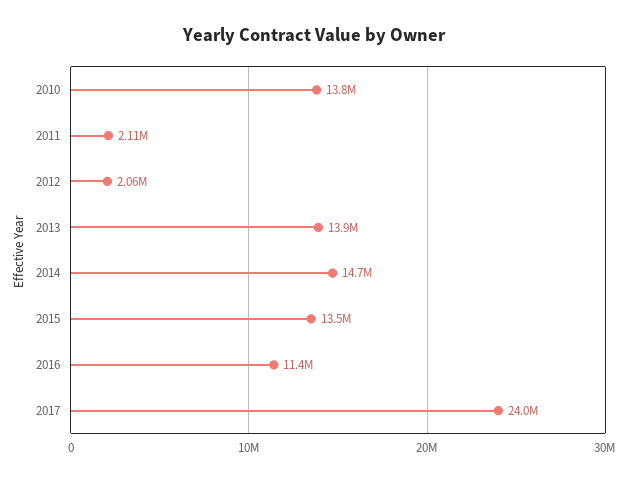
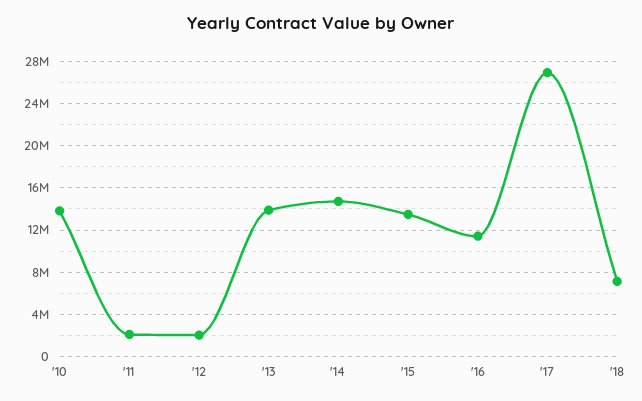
2017: 24000000 -> 27000000
'18: none -> 7000000

